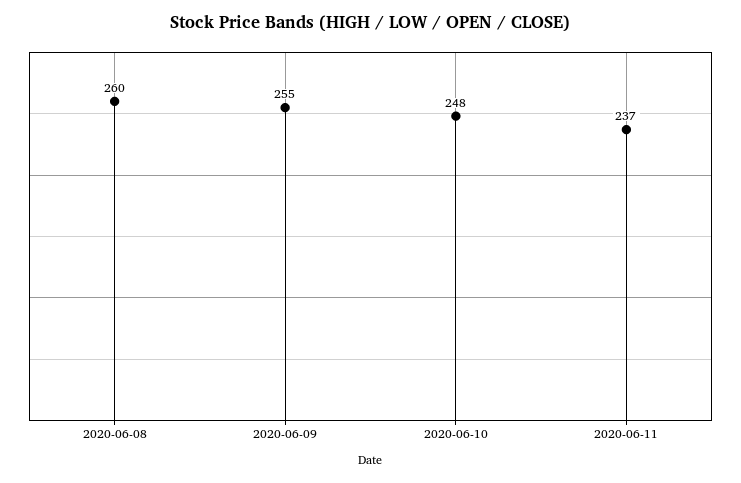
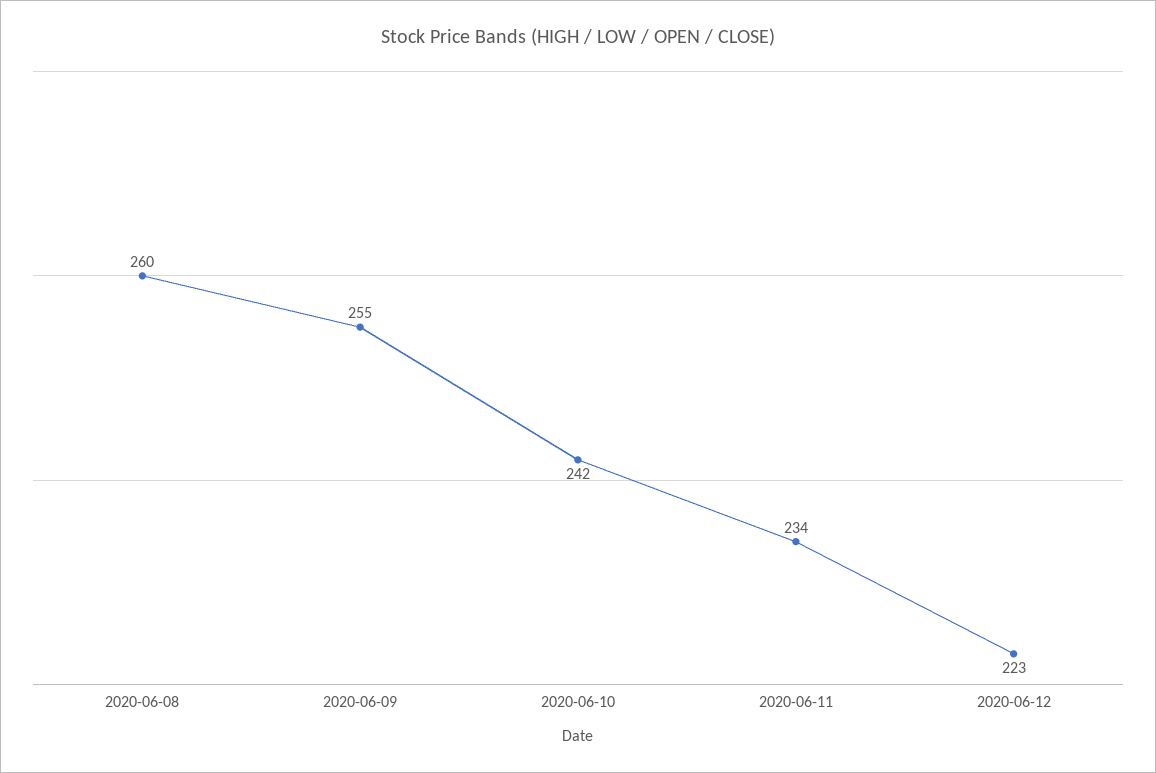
2020-06-10: 248 -> 242
2020-06-11: 237 -> 234
2020-06-12: none -> 223

